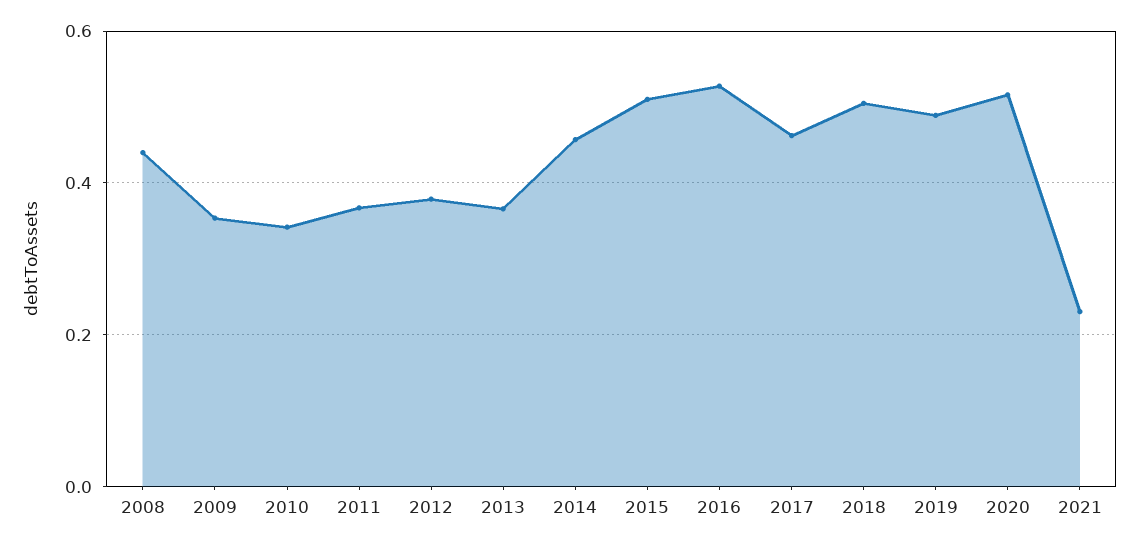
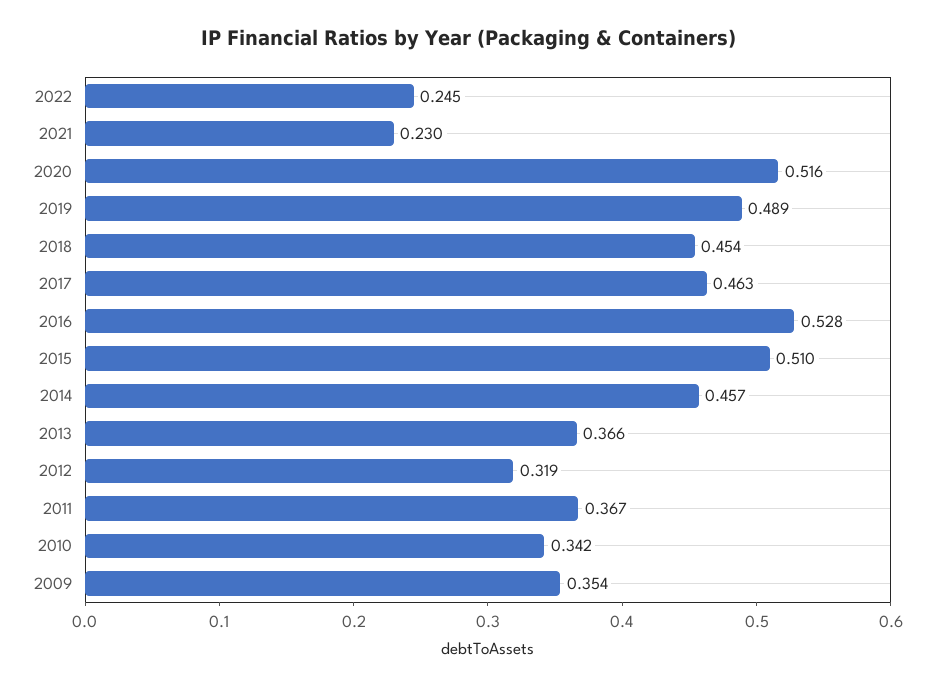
2008: 0.44 -> none
2012: 0.38 -> 0.319
2018: 0.5 -> 0.454
2022: none -> 0.245

